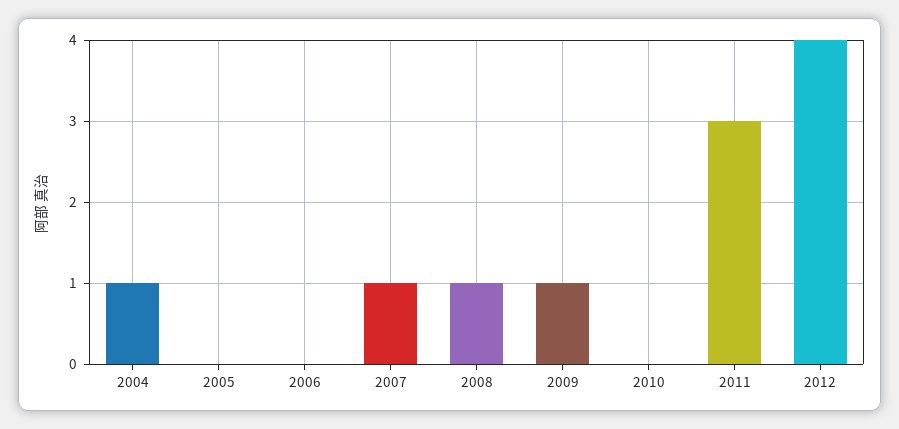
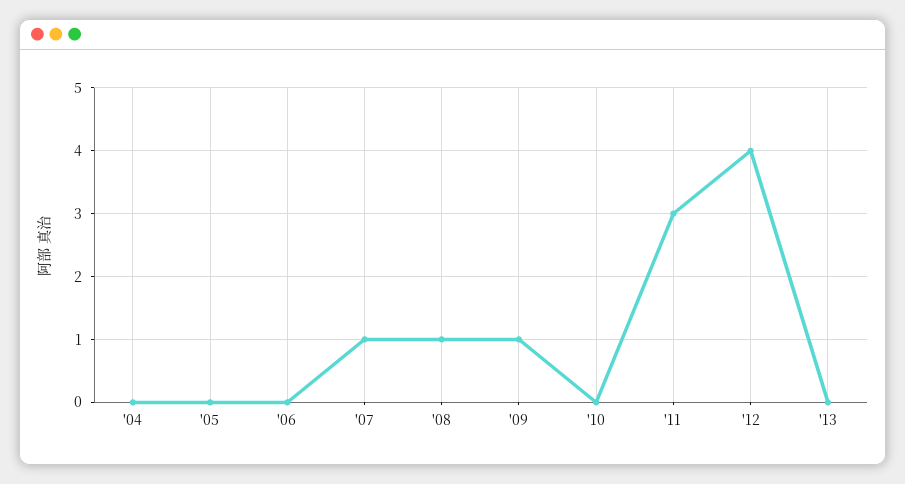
2004: 1 -> 0
'13: none -> 0

